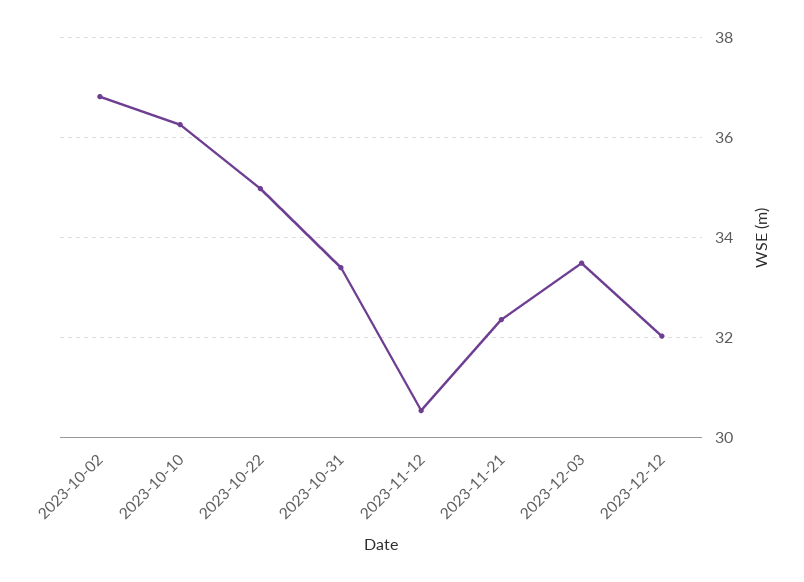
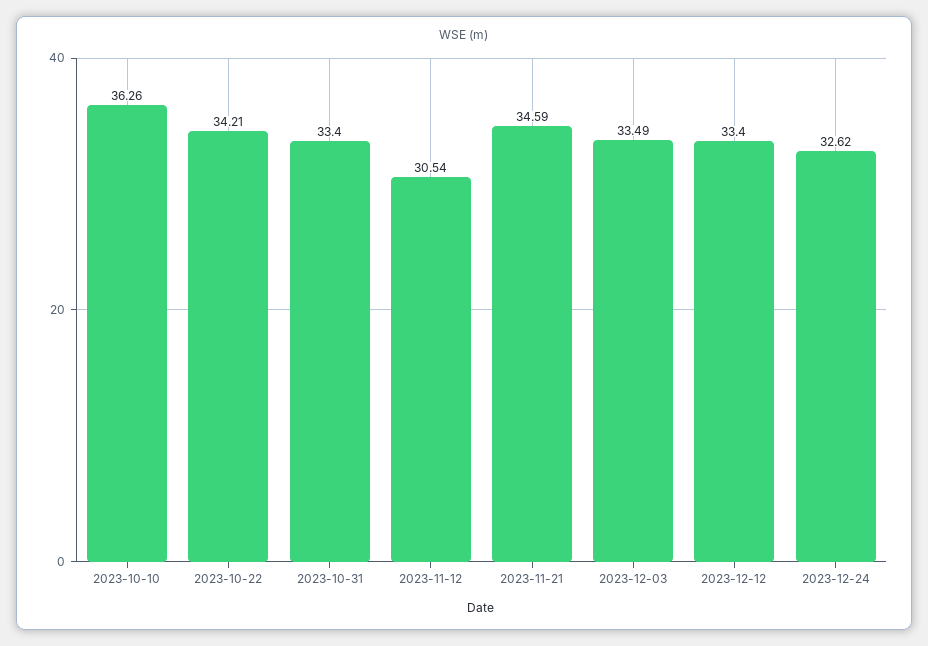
2023-10-02: 36.8 -> none
2023-10-22: 35 -> 34.21
2023-11-21: 32.4 -> 34.59
2023-12-12: 32 -> 33.4
2023-12-24: none -> 32.62

